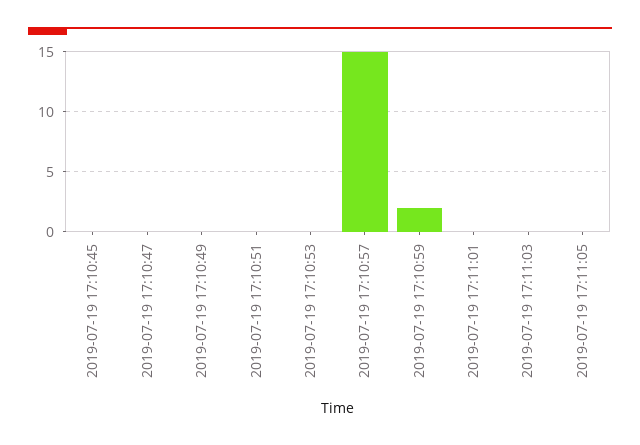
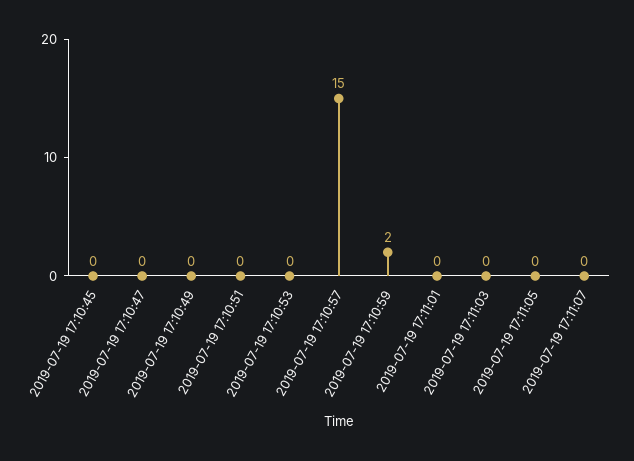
2019-07-19 17:11:07: none -> 0

